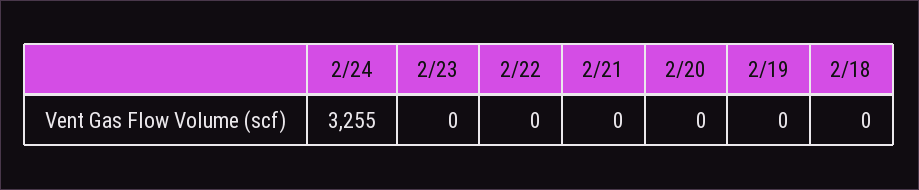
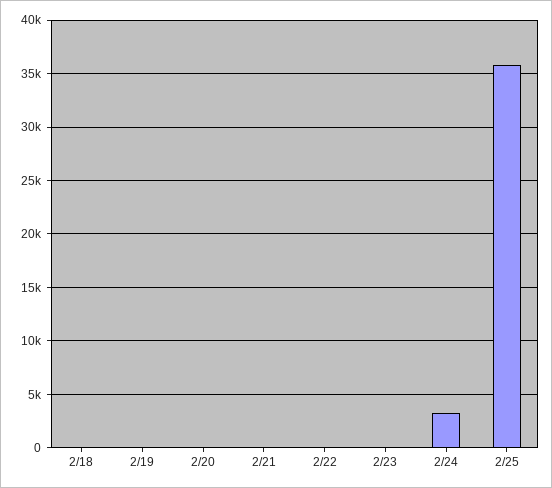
2/25: none -> 36000

